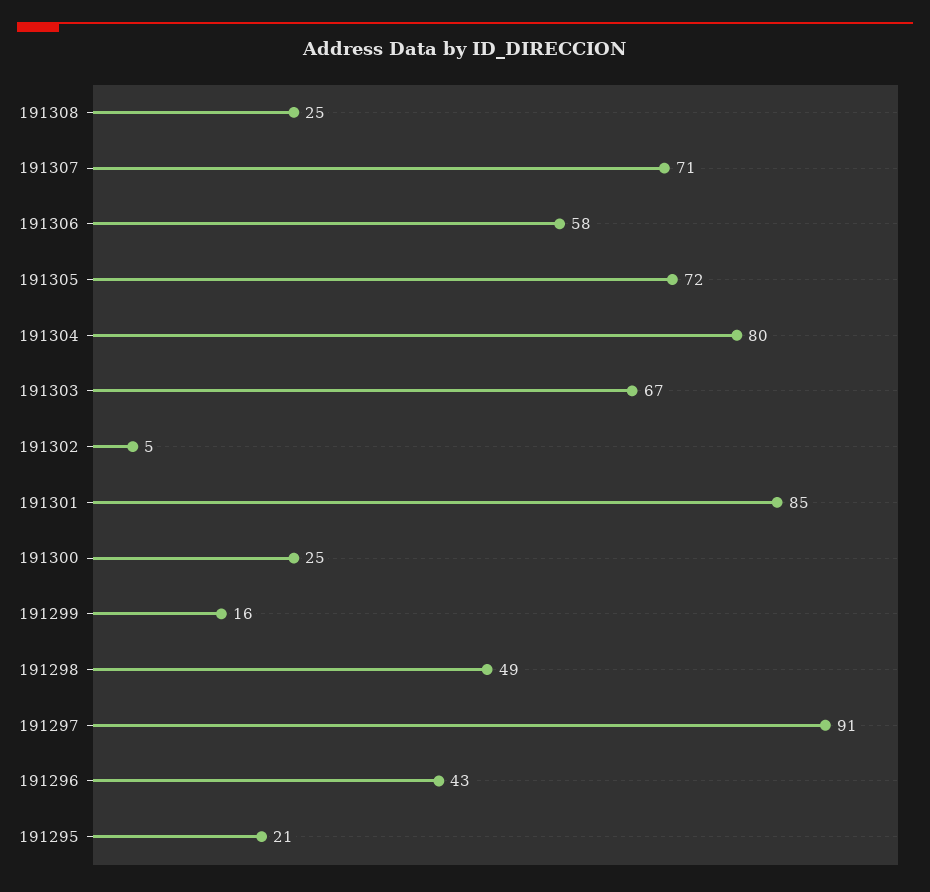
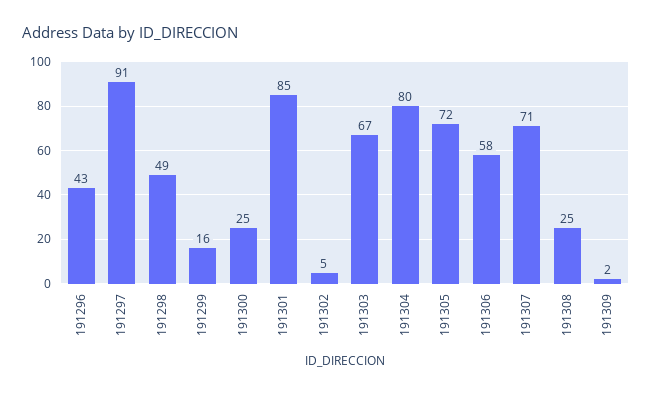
191295: 21 -> none
191309: none -> 2

